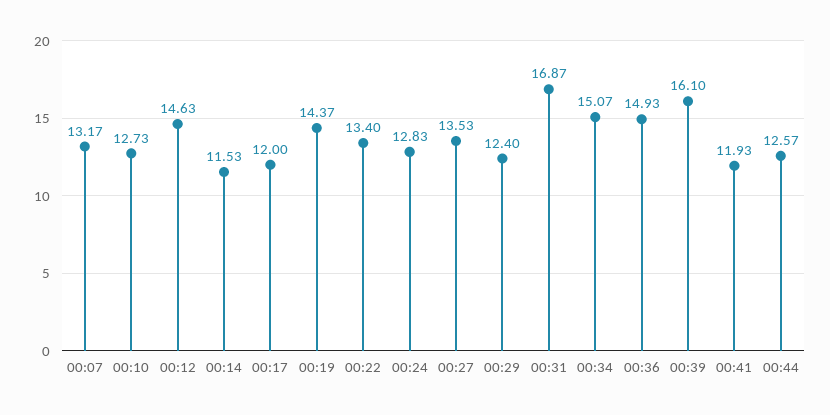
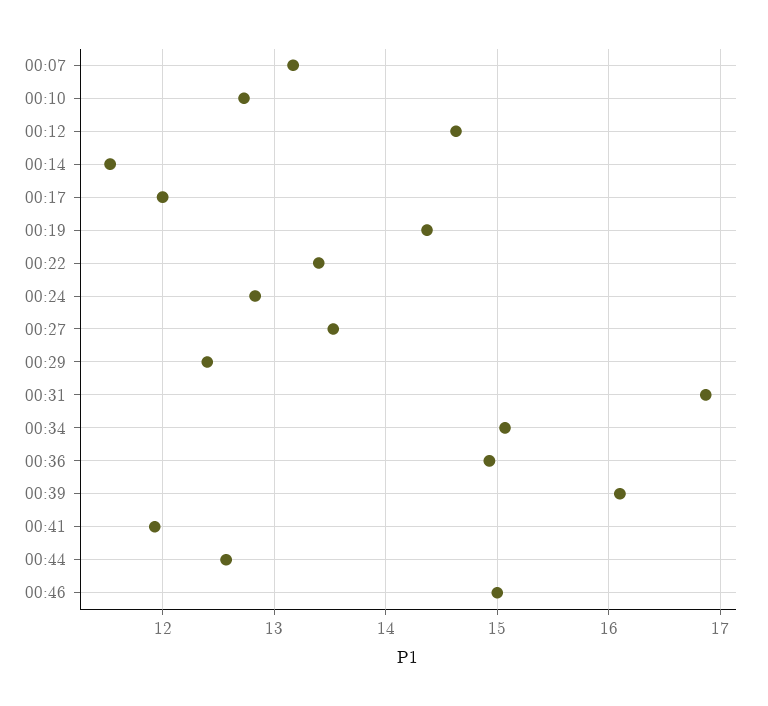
00:46: none -> 15

